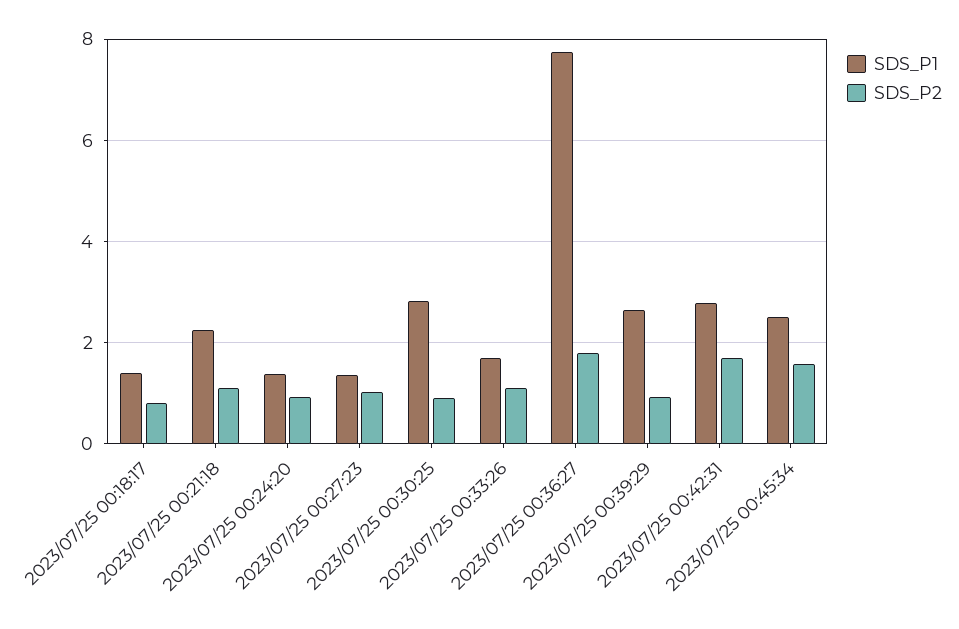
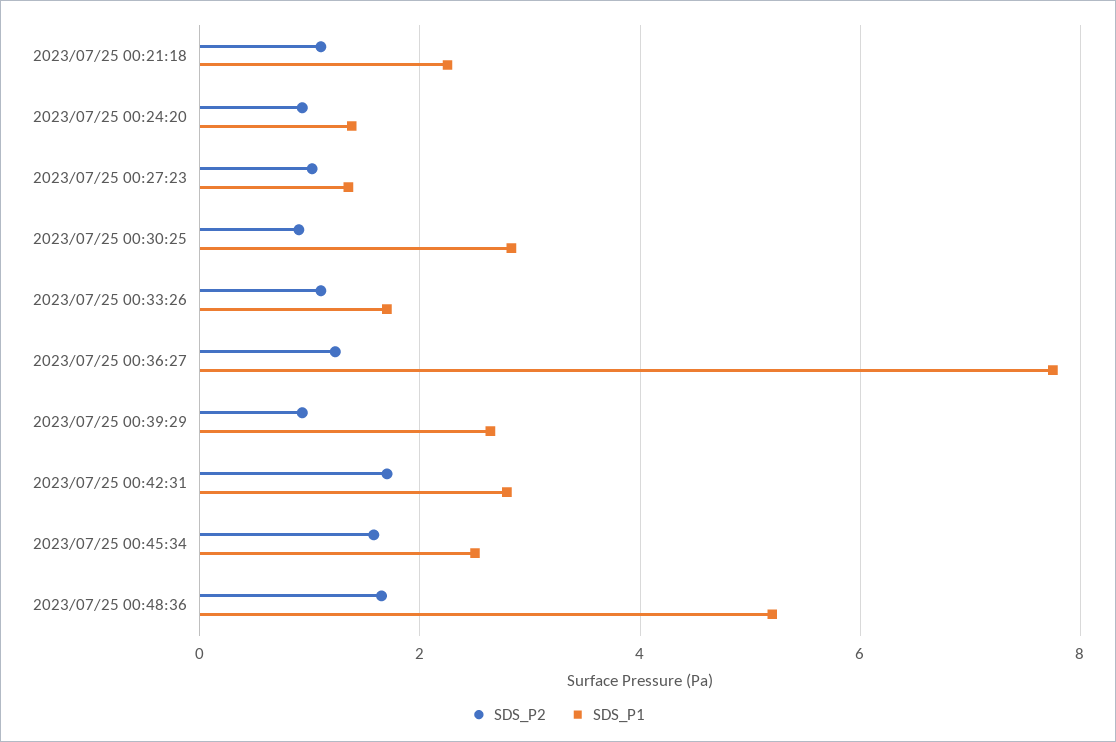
SDS_P1, 2023/07/25 00:18:17: 1.4 -> none
SDS_P2, 2023/07/25 00:18:17: 0.8 -> none
SDS_P2, 2023/07/25 00:36:27: 1.8 -> 1.2
SDS_P2, 2023/07/25 00:48:36: none -> 1.6
SDS_P1, 2023/07/25 00:48:36: none -> 5.2

